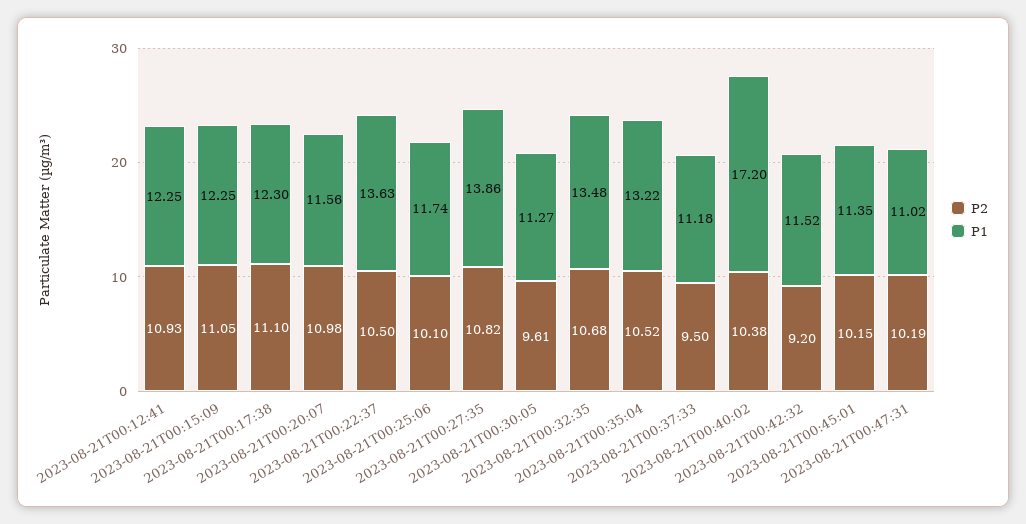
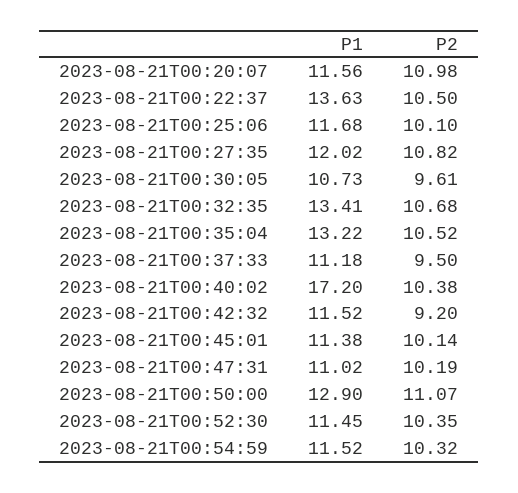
P2, 2023-08-21T00:12:41: 10.93 -> none
P1, 2023-08-21T00:12:41: 12.25 -> none
P2, 2023-08-21T00:15:09: 11.05 -> none
P1, 2023-08-21T00:15:09: 12.25 -> none
P2, 2023-08-21T00:17:38: 11.1 -> none
P1, 2023-08-21T00:17:38: 12.3 -> none
P1, 2023-08-21T00:25:06: 11.74 -> 11.68
P1, 2023-08-21T00:27:35: 13.86 -> 12.02
P1, 2023-08-21T00:30:05: 11.27 -> 10.73
P1, 2023-08-21T00:32:35: 13.48 -> 13.41
P2, 2023-08-21T00:45:01: 10.15 -> 10.14
P1, 2023-08-21T00:45:01: 11.35 -> 11.38
P1, 2023-08-21T00:50:00: none -> 12.9
P2, 2023-08-21T00:50:00: none -> 11.07
P1, 2023-08-21T00:52:30: none -> 11.45
P2, 2023-08-21T00:52:30: none -> 10.35
P1, 2023-08-21T00:54:59: none -> 11.52
P2, 2023-08-21T00:54:59: none -> 10.32

